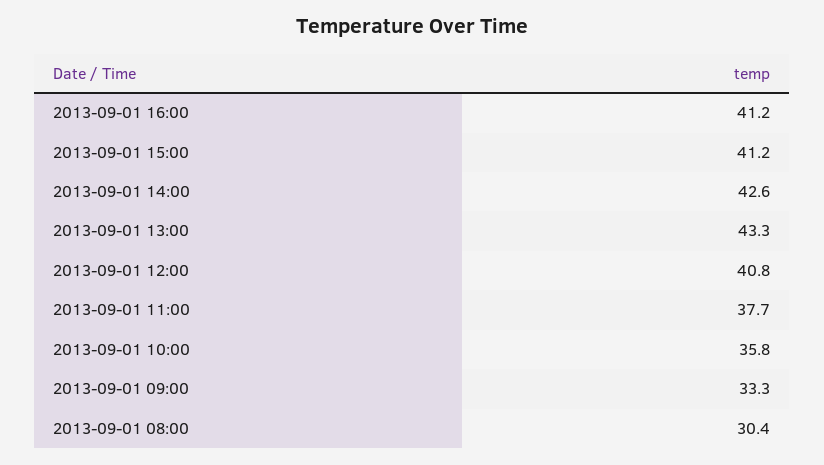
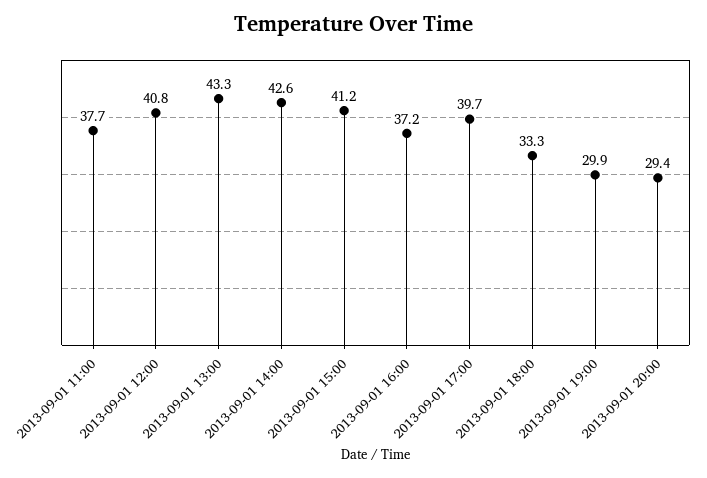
2013-09-01 16:00: 41.2 -> 37.2
2013-09-01 10:00: 35.8 -> none
2013-09-01 09:00: 33.3 -> none
2013-09-01 08:00: 30.4 -> none
2013-09-01 17:00: none -> 39.7
2013-09-01 18:00: none -> 33.3
2013-09-01 19:00: none -> 29.9
2013-09-01 20:00: none -> 29.4

